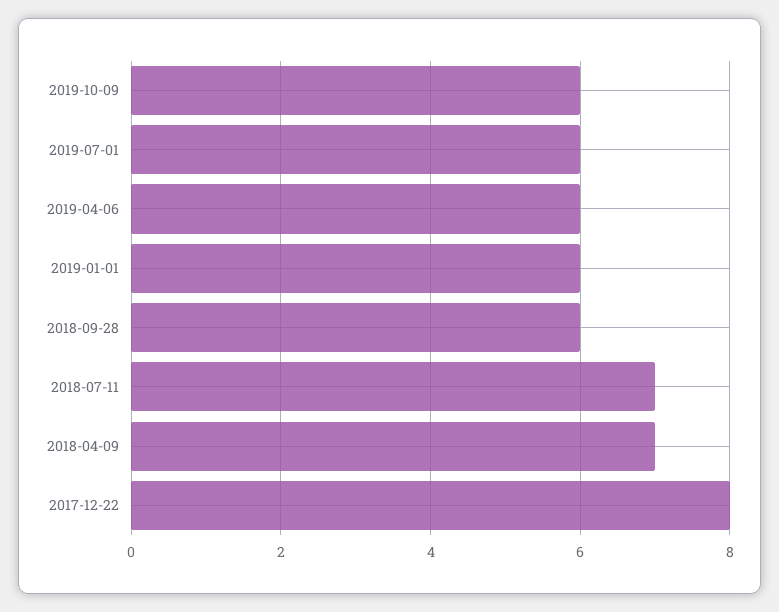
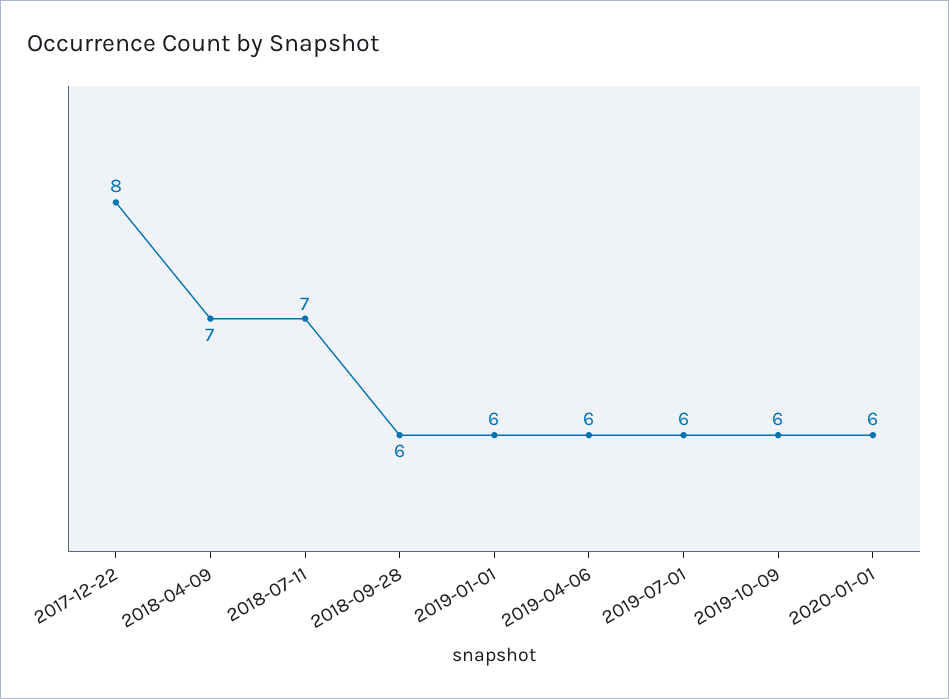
2020-01-01: none -> 6

